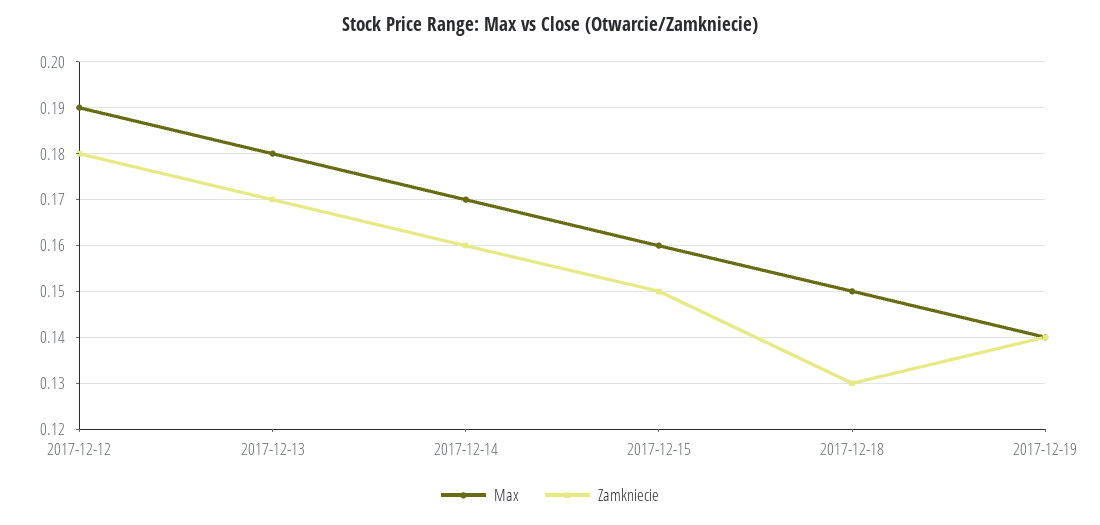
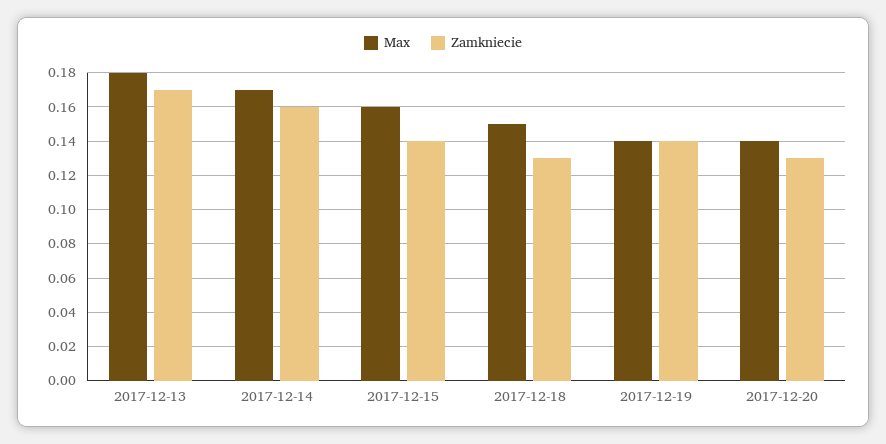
Max, 2017-12-12: 0.19 -> none
Zamkniecie, 2017-12-12: 0.18 -> none
Zamkniecie, 2017-12-15: 0.15 -> 0.14
Max, 2017-12-20: none -> 0.14
Zamkniecie, 2017-12-20: none -> 0.13

